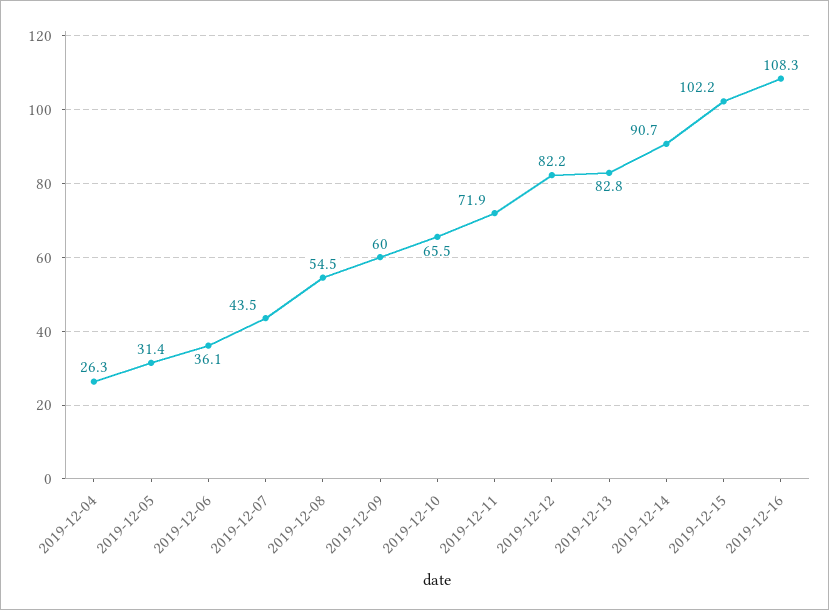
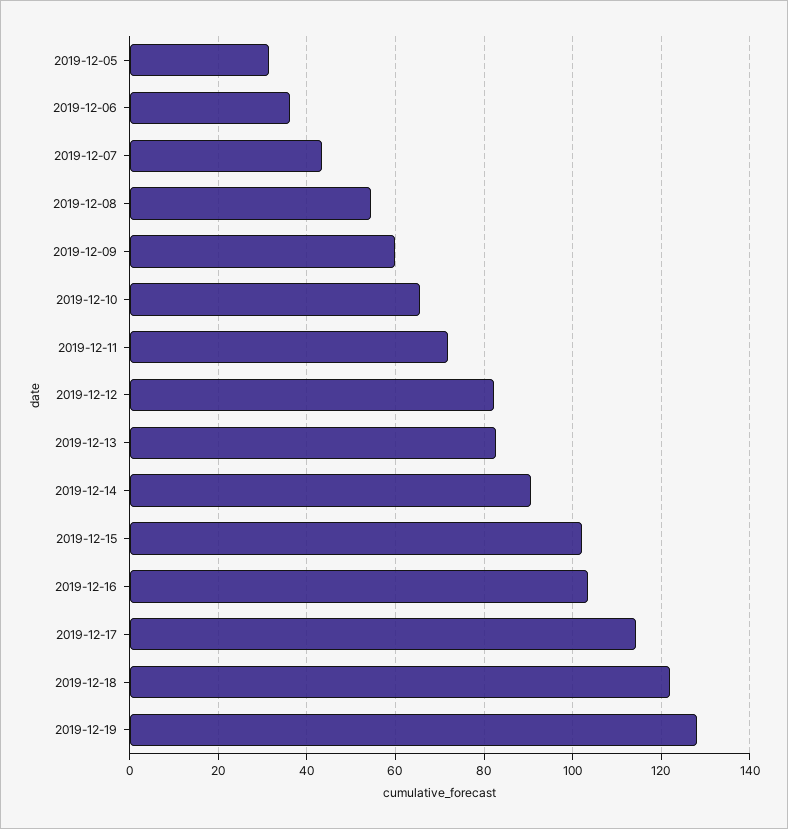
2019-12-04: 26.3 -> none
2019-12-16: 108.3 -> 104
2019-12-17: none -> 114
2019-12-18: none -> 122
2019-12-19: none -> 128

